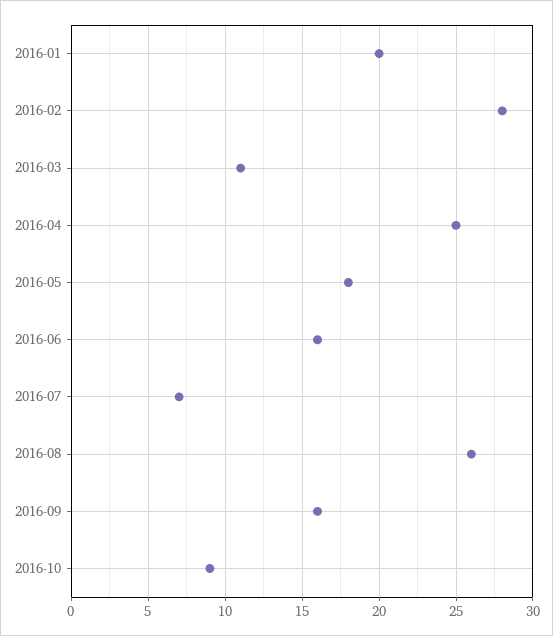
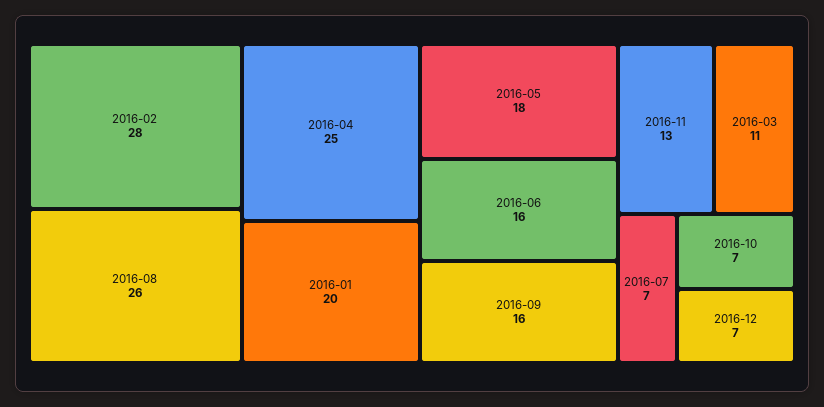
2016-10: 9 -> 7
2016-11: none -> 13
2016-12: none -> 7

